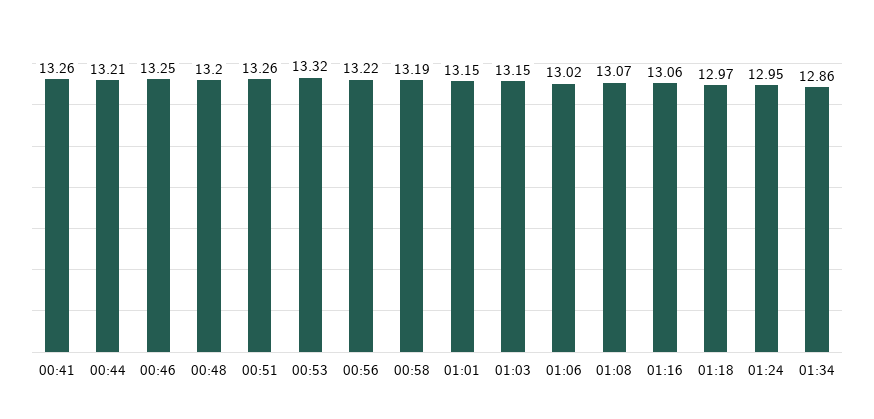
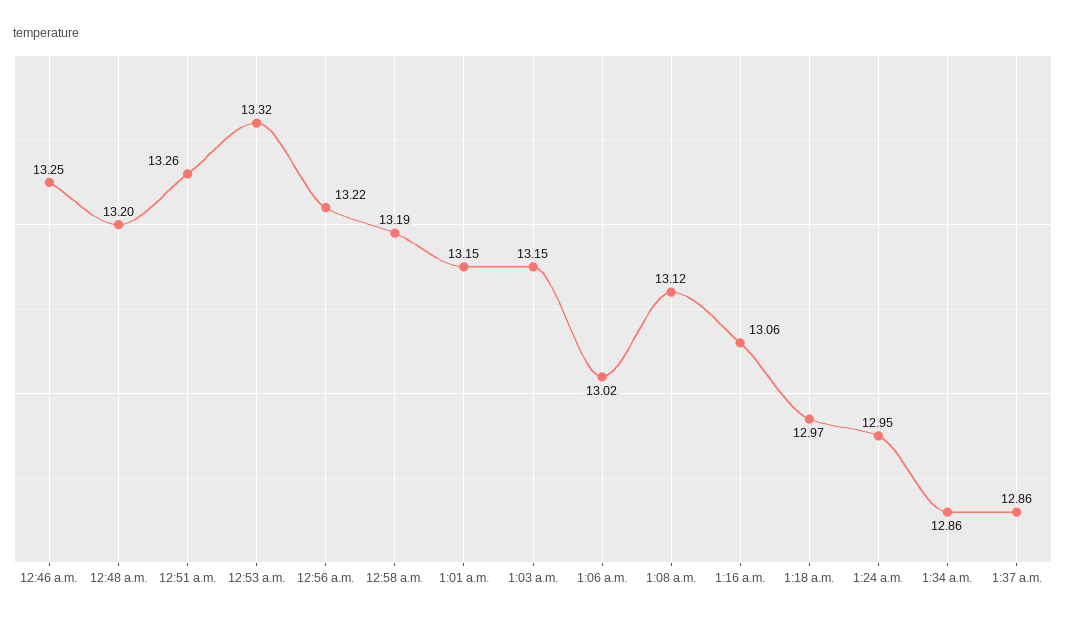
00:41: 13.26 -> none
00:44: 13.21 -> none
01:08: 13.07 -> 13.12
1:37 a.m.: none -> 12.86

